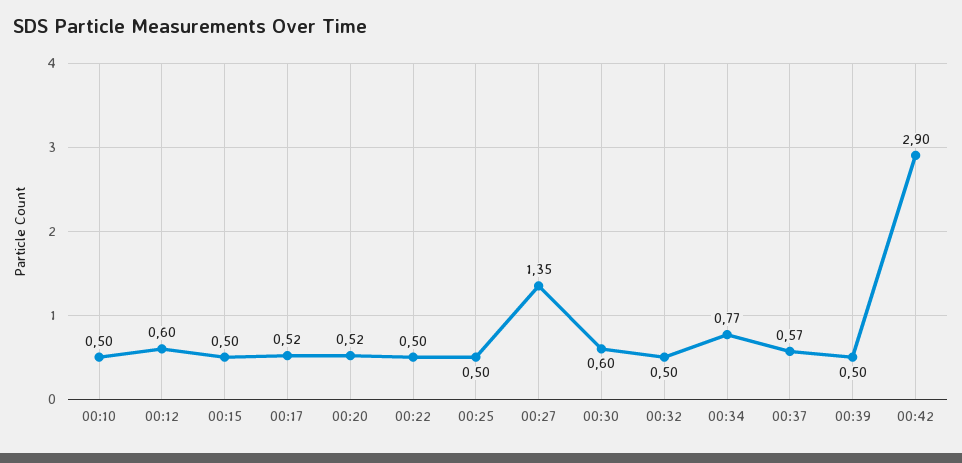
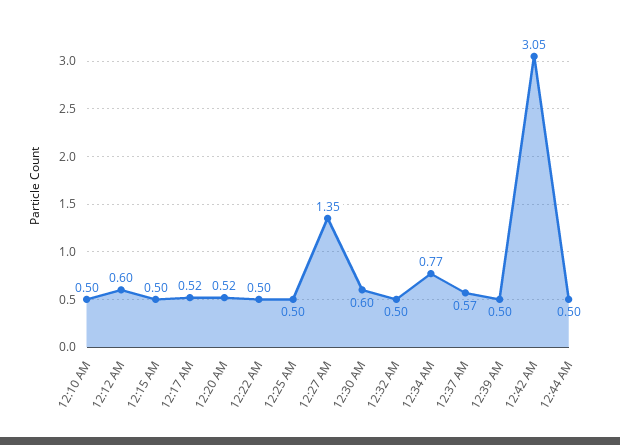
00:42: 2.9 -> 3.05
12:44 AM: none -> 0.5

